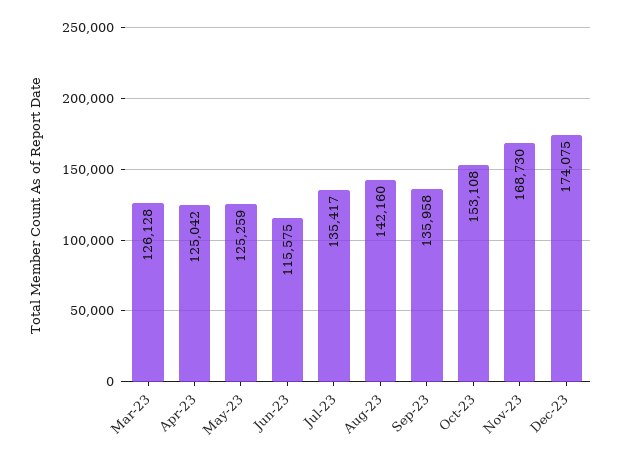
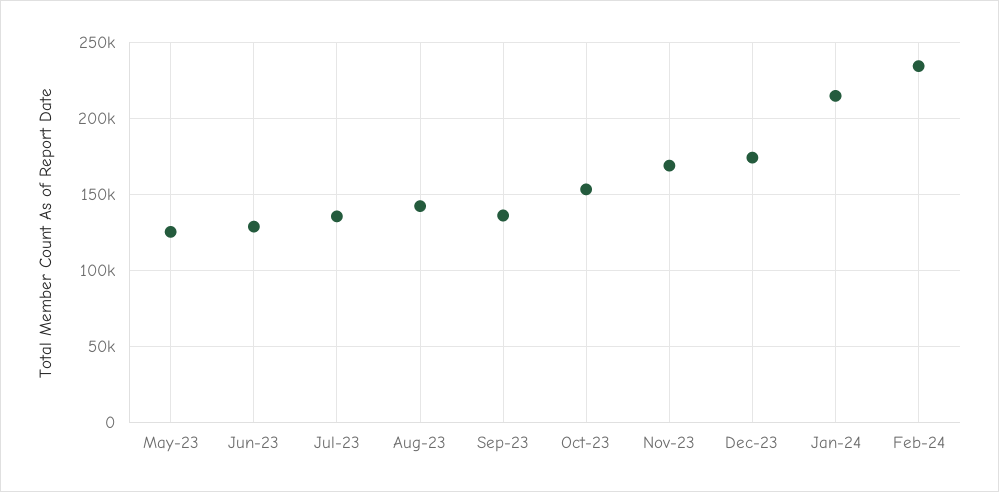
Mar-23: 126128 -> none
Apr-23: 125042 -> none
Jun-23: 115575 -> 130000
Jan-24: none -> 215000
Feb-24: none -> 235000

